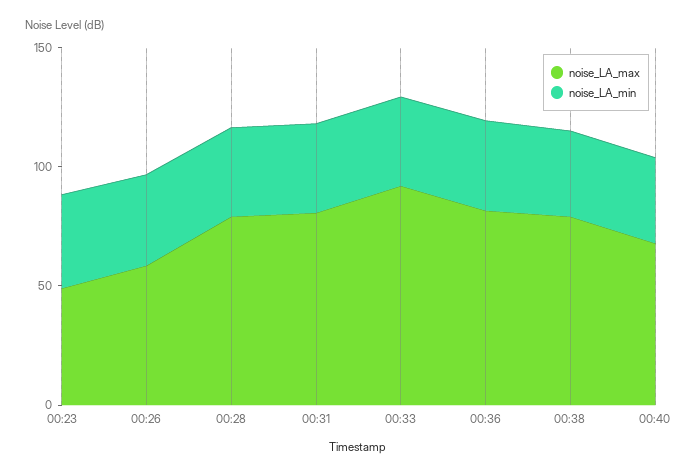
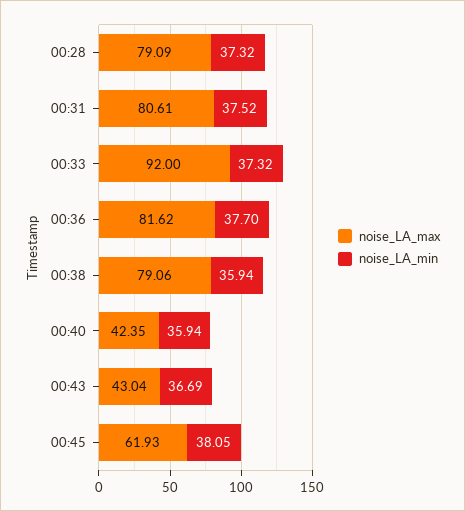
noise_LA_max, 00:23: 50 -> none
noise_LA_min, 00:23: 40 -> none
noise_LA_max, 00:26: 60 -> none
noise_LA_min, 00:26: 40 -> none
noise_LA_max, 00:40: 70 -> 42.35
noise_LA_max, 00:43: none -> 43.04
noise_LA_min, 00:43: none -> 36.69
noise_LA_max, 00:45: none -> 61.93
noise_LA_min, 00:45: none -> 38.05

